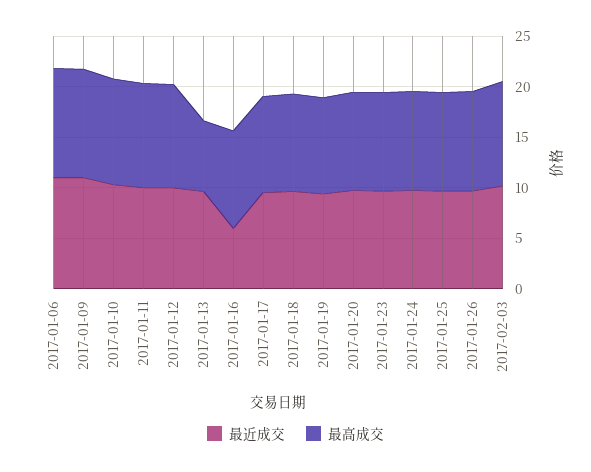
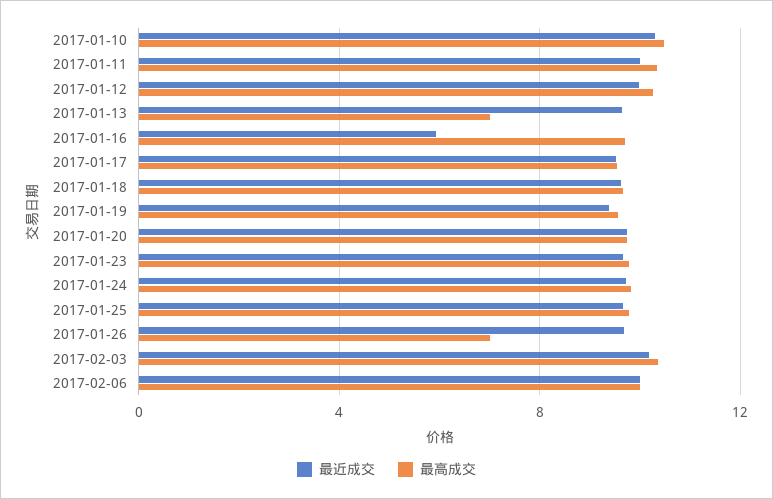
最近成交, 2017-01-06: 11 -> none
最高成交, 2017-01-06: 11 -> none
最近成交, 2017-01-09: 11 -> none
最高成交, 2017-01-09: 11 -> none
最高成交, 2017-01-26: 10 -> 7
最近成交, 2017-02-06: none -> 10
最高成交, 2017-02-06: none -> 10

